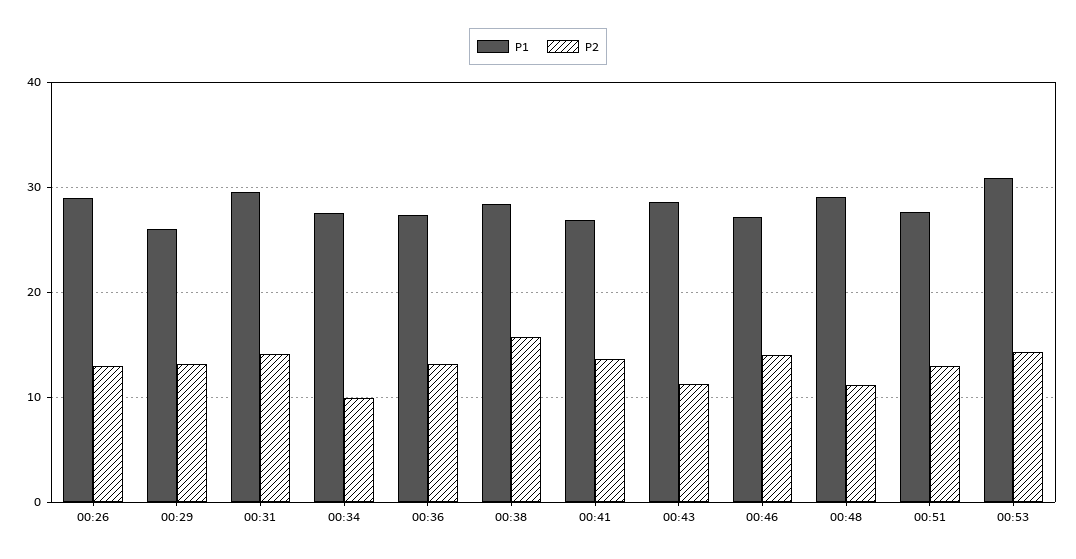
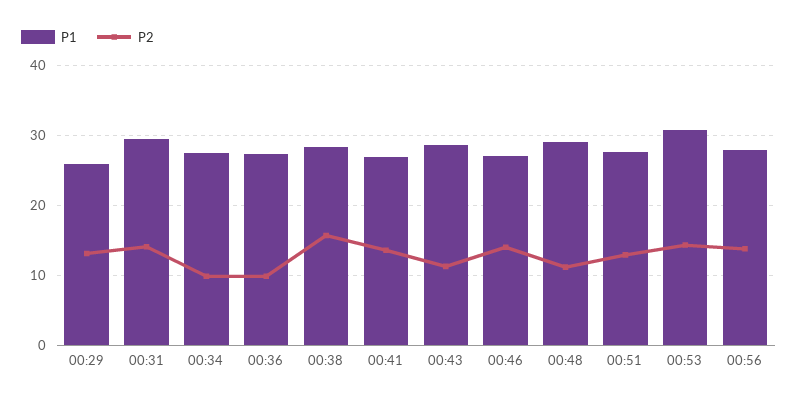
P1, 00:26: 29 -> none
P2, 00:26: 13 -> none
P2, 00:36: 13 -> 10
P1, 00:56: none -> 28
P2, 00:56: none -> 14

